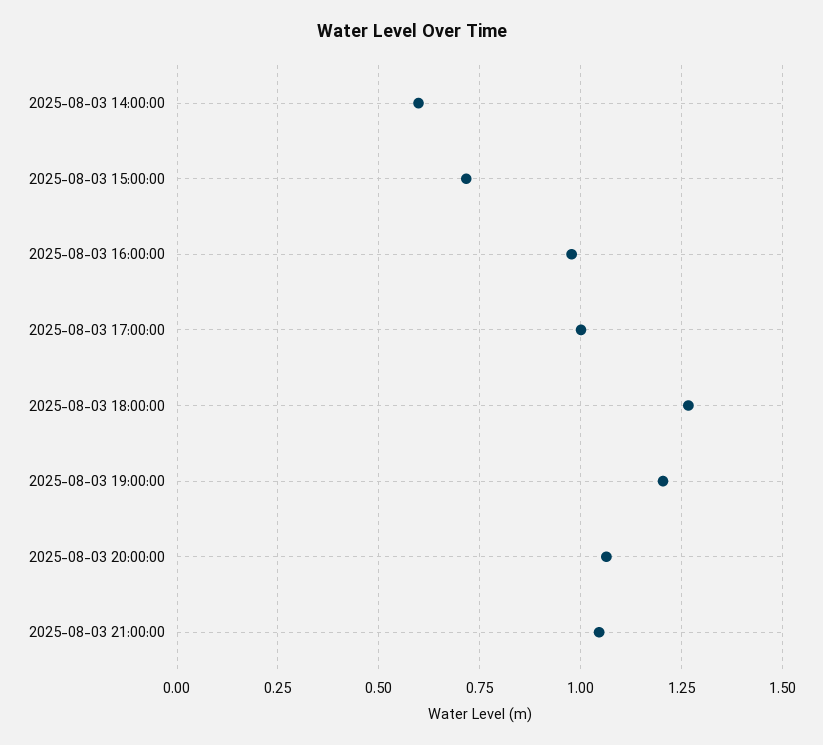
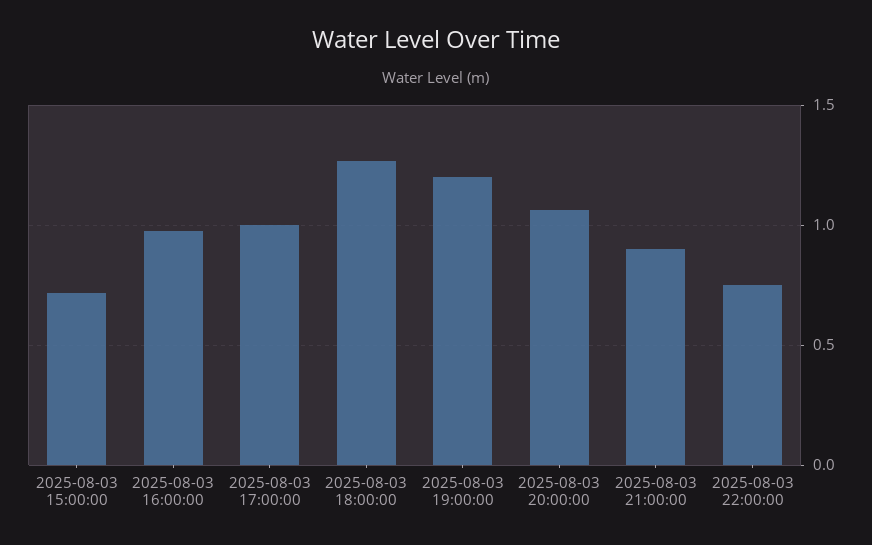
2025-08-03 14:00:00: 0.6 -> none
2025-08-03 21:00:00: 1.05 -> 0.9
2025-08-03 22:00:00: none -> 0.75

